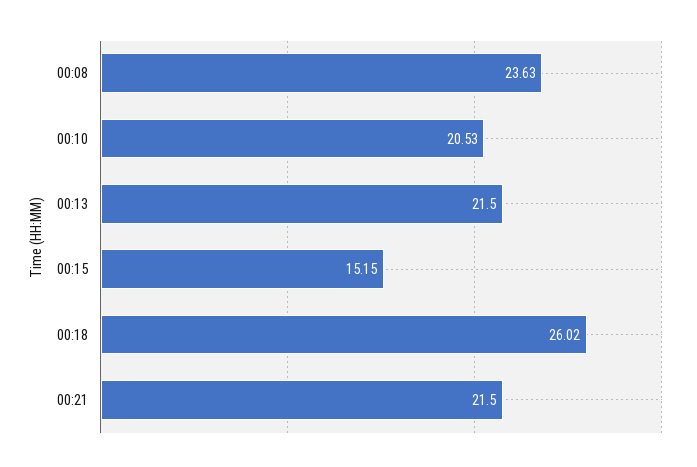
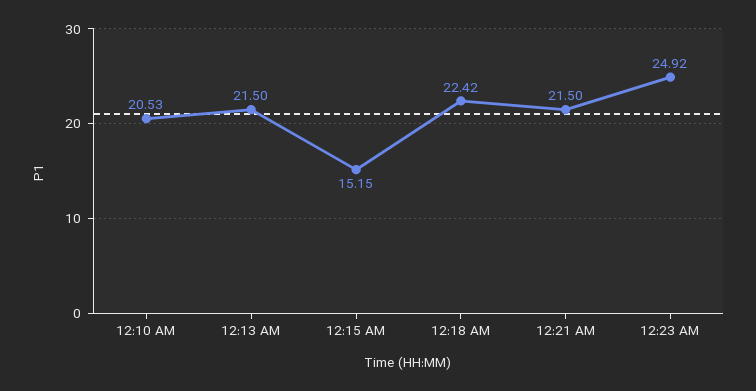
00:08: 23.63 -> none
00:18: 26.02 -> 22.42
12:23 AM: none -> 24.92

